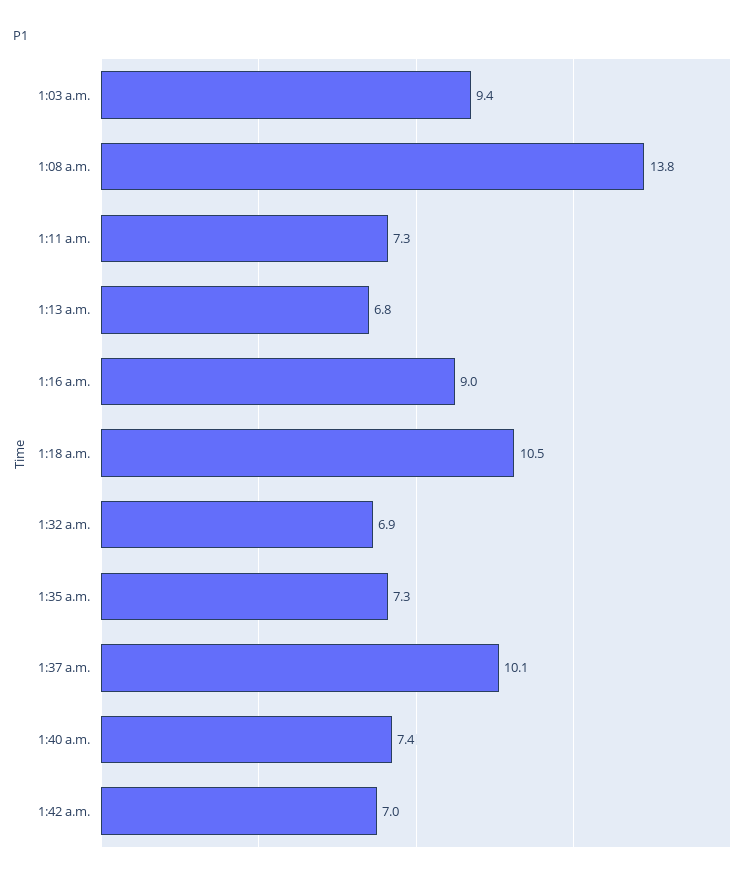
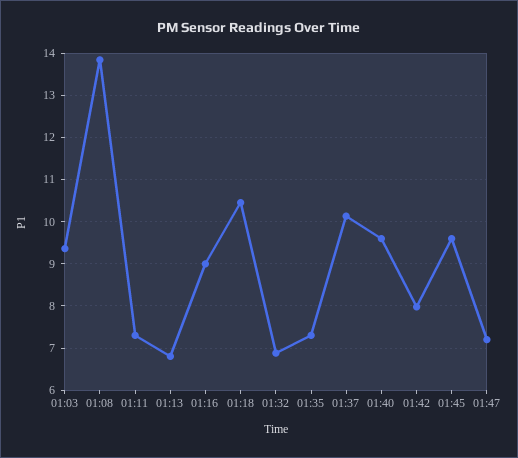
1:40 a.m.: 7.4 -> 9.6
1:42 a.m.: 7 -> 8
01:45: none -> 9.6
01:47: none -> 7.2

